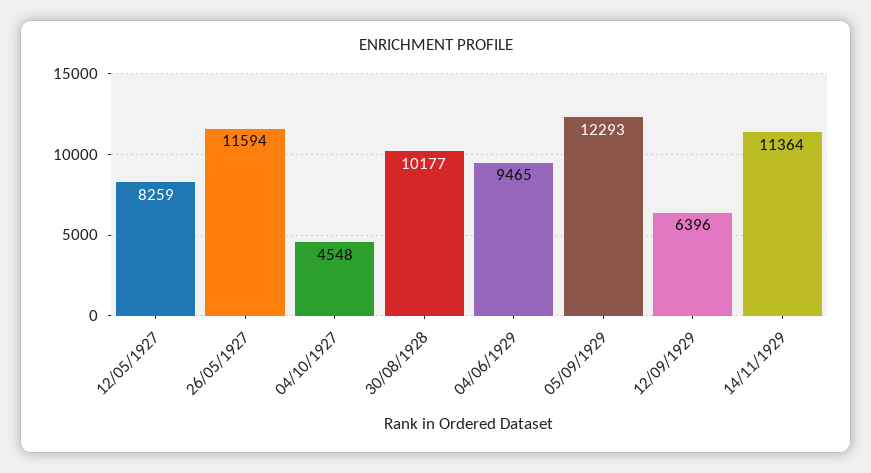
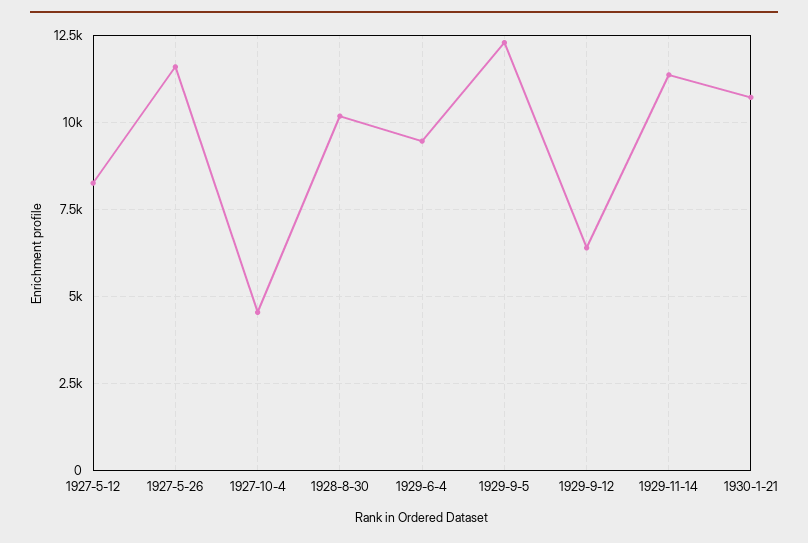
1930-1-21: none -> 10750

